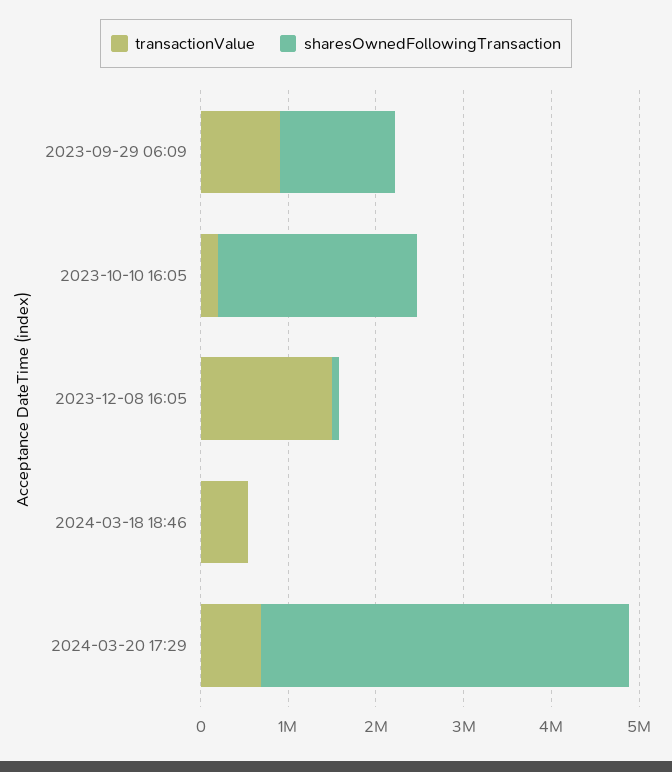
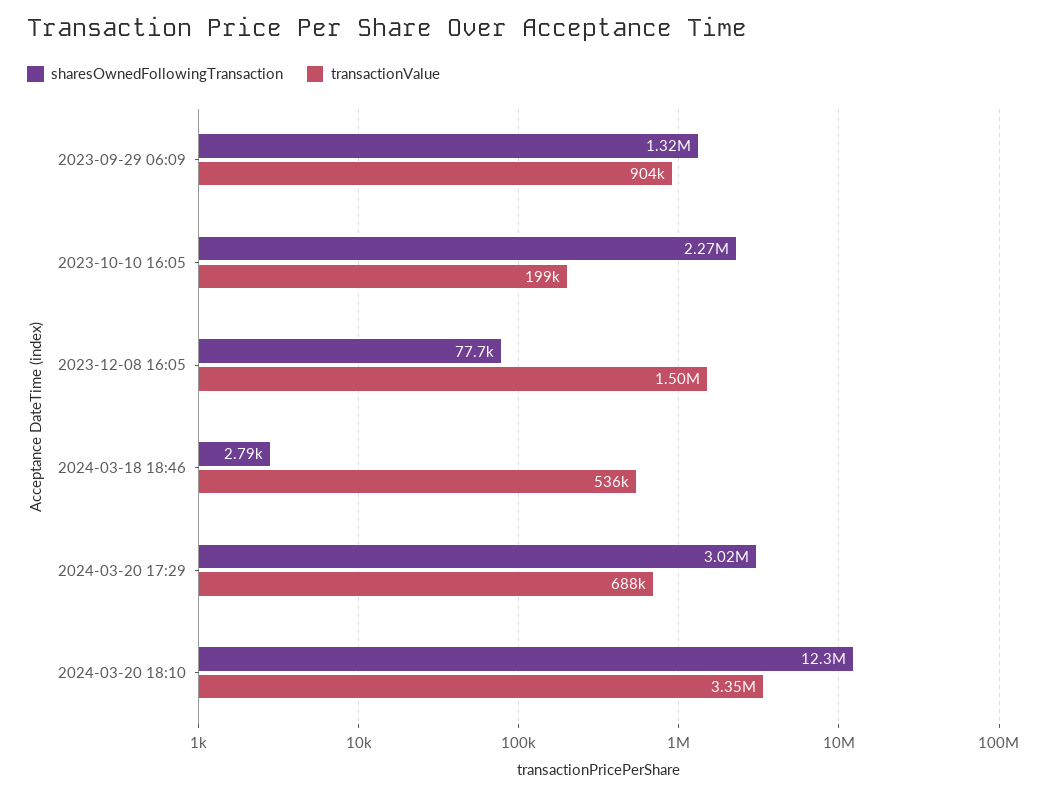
sharesOwnedFollowingTransaction, 2024-03-20 17:29: 4200000 -> 3020000
sharesOwnedFollowingTransaction, 2024-03-20 18:10: none -> 12300000
transactionValue, 2024-03-20 18:10: none -> 3350000

